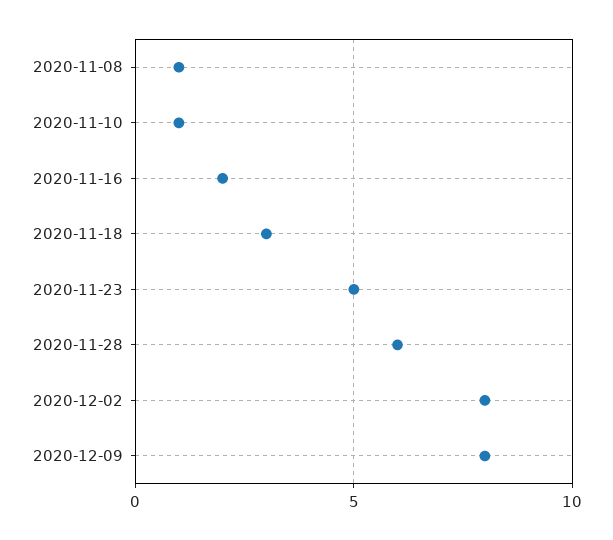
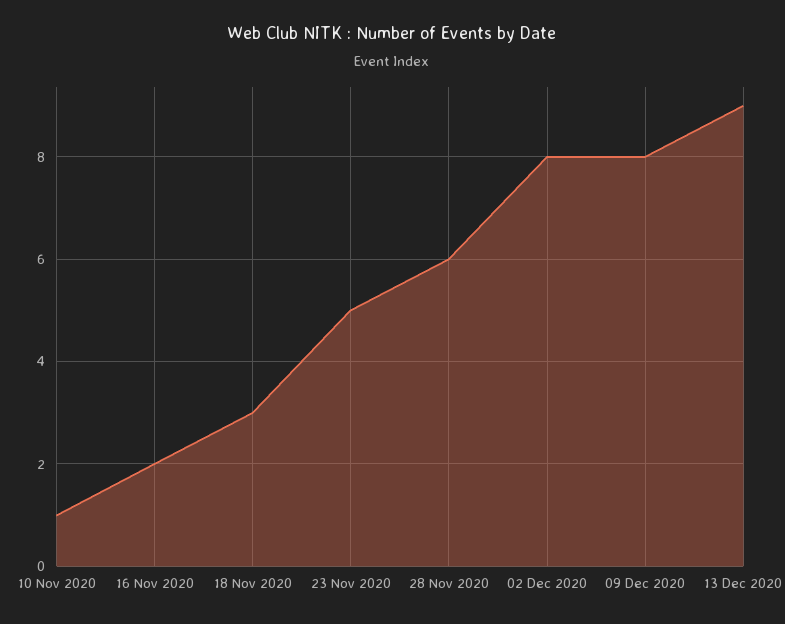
2020-11-08: 1 -> none
13 Dec 2020: none -> 9

